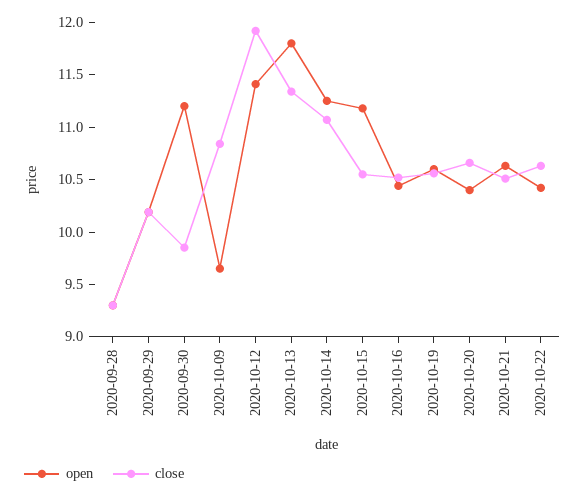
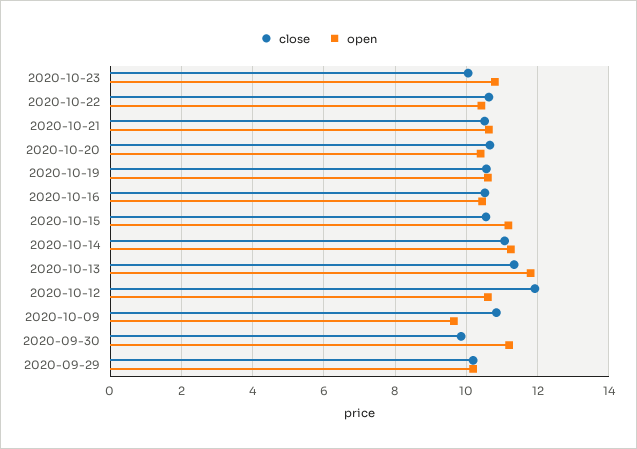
open, 2020-09-28: 9.3 -> none
close, 2020-09-28: 9.3 -> none
open, 2020-10-12: 11.4 -> 10.6
close, 2020-10-23: none -> 10
open, 2020-10-23: none -> 10.8

